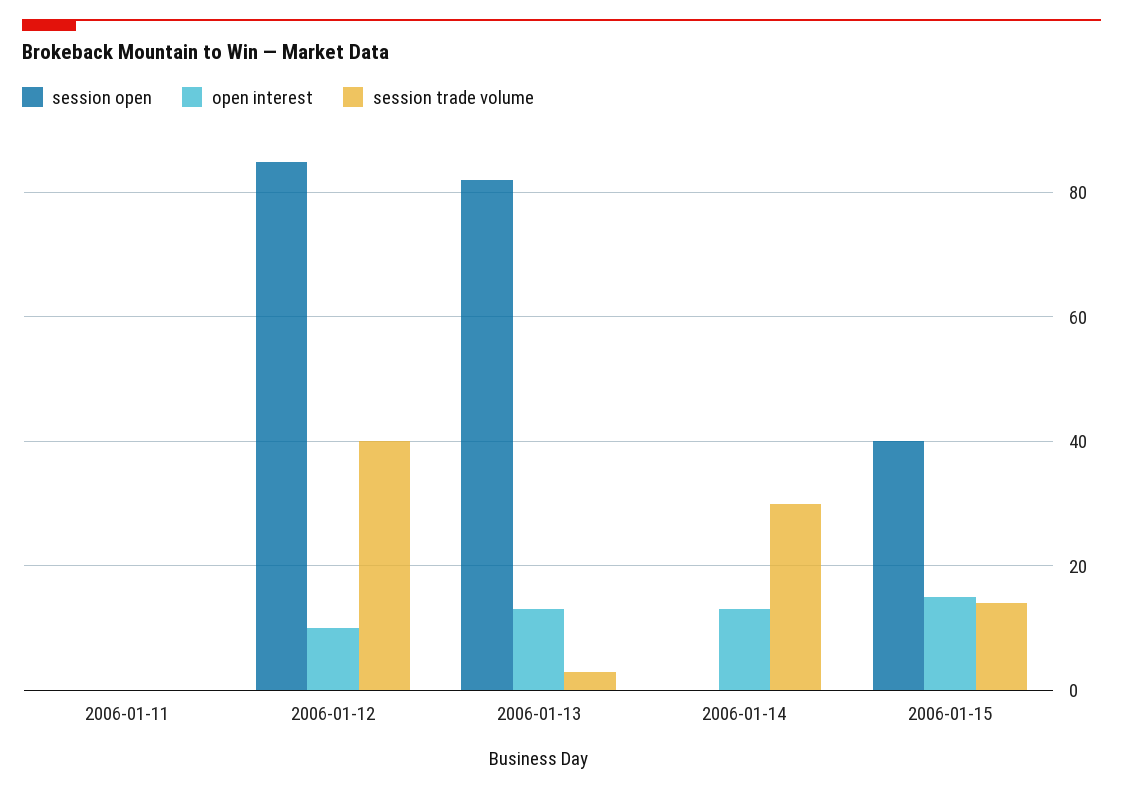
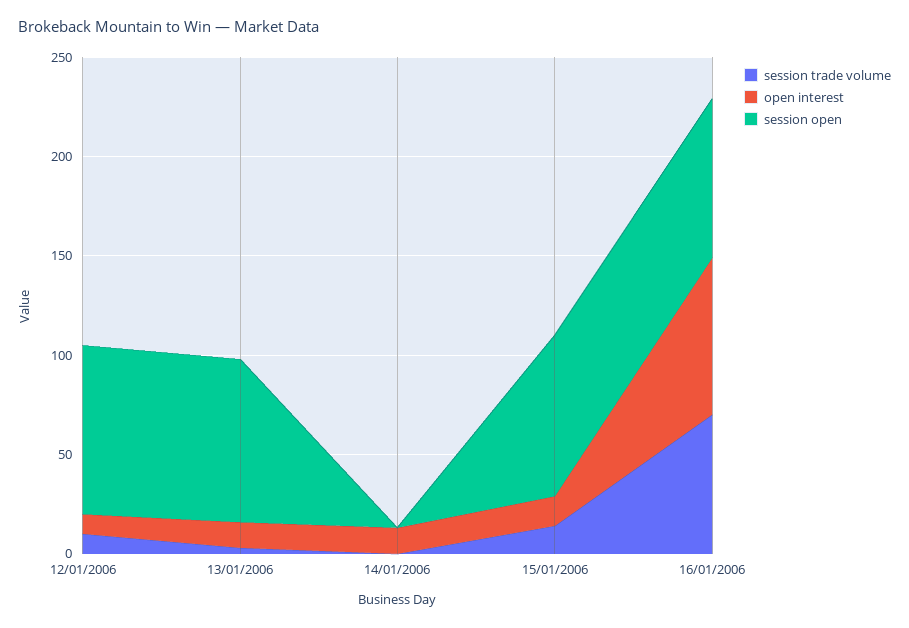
session open, 2006-01-11: 0 -> none
open interest, 2006-01-11: 0 -> none
session trade volume, 2006-01-11: 0 -> none
session trade volume, 2006-01-12: 40 -> 10
session trade volume, 2006-01-14: 30 -> 0
session open, 2006-01-15: 40 -> 80
session trade volume, 16/01/2006: none -> 70
open interest, 16/01/2006: none -> 80
session open, 16/01/2006: none -> 80

